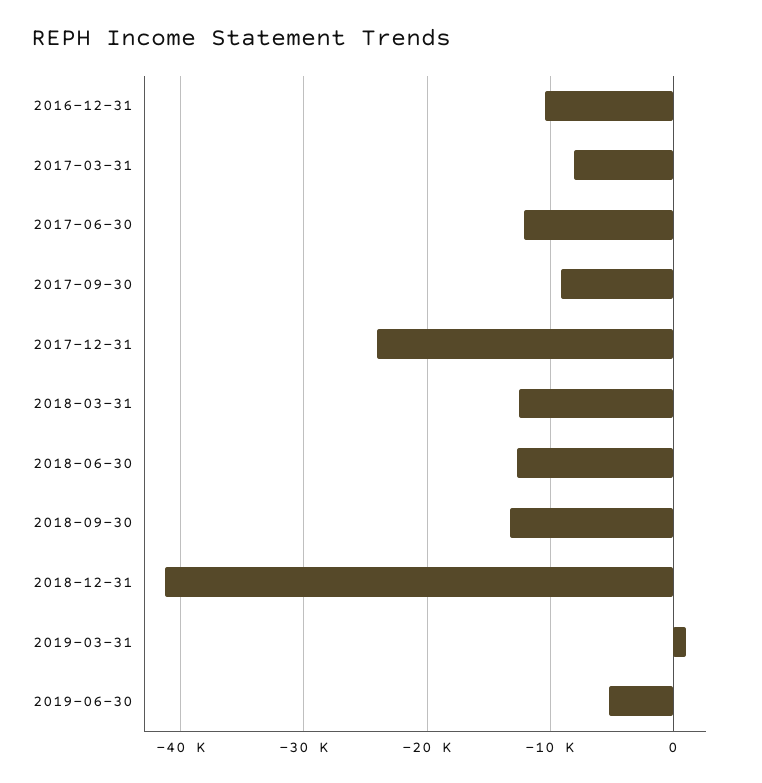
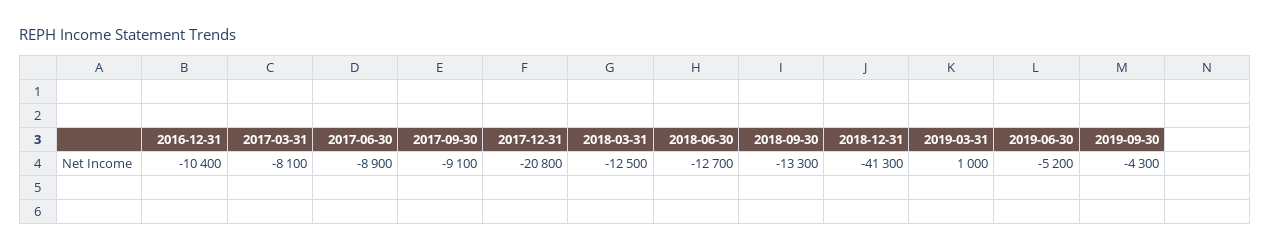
2017-06-30: -12000 -> -8900
2017-12-31: -24000 -> -20800
2019-09-30: none -> -4300

